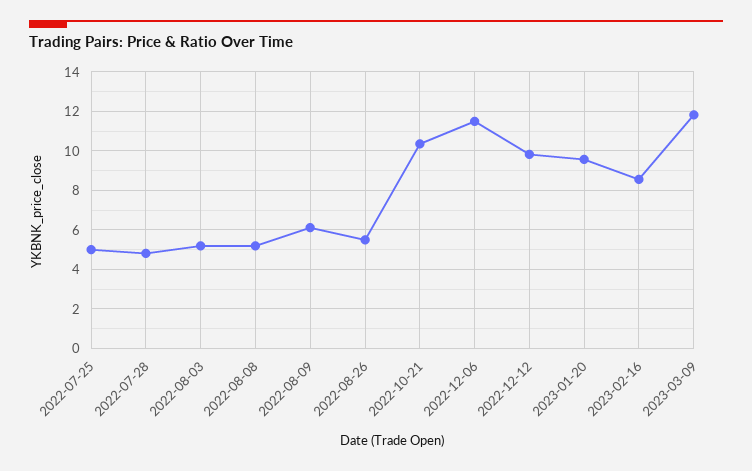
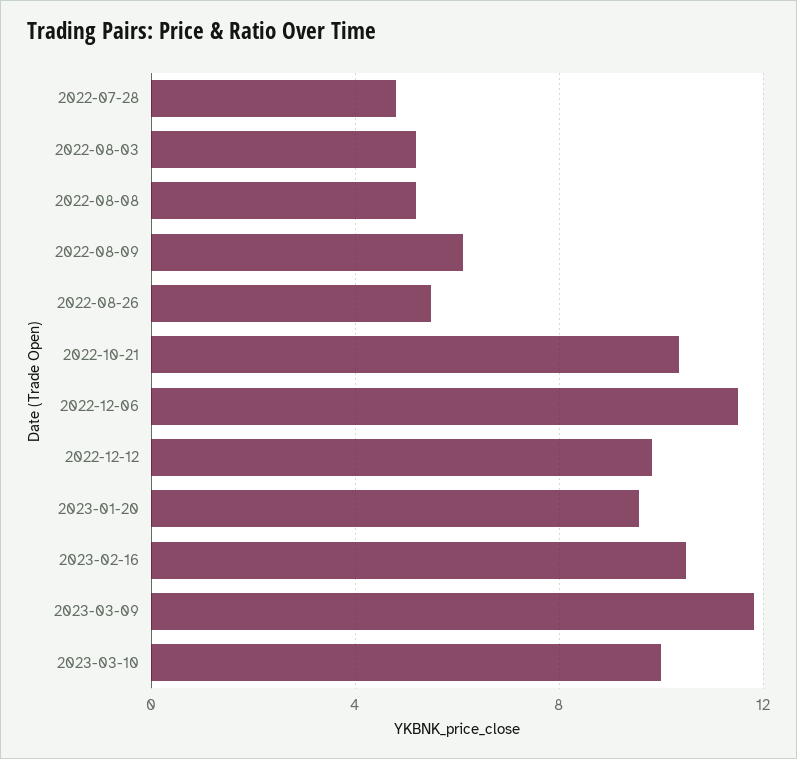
2022-07-25: 5 -> none
2023-02-16: 8.5 -> 10.5
2023-03-10: none -> 10

